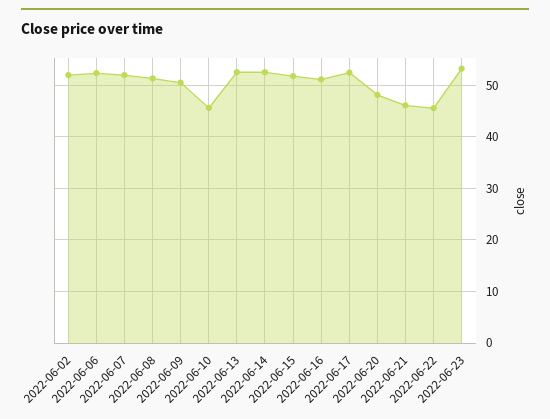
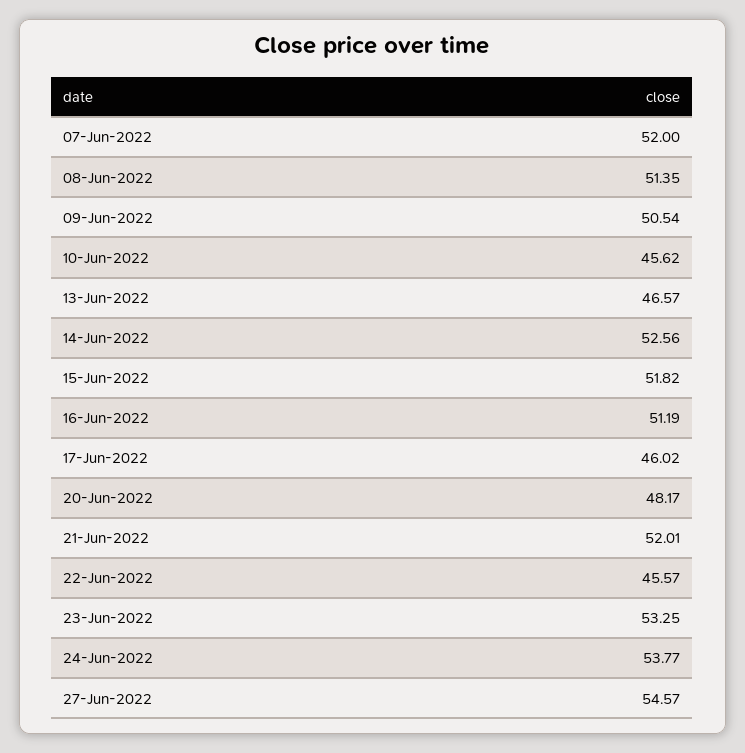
2022-06-02: 52 -> none
2022-06-06: 52 -> none
2022-06-13: 52 -> 46.57
2022-06-17: 52 -> 46.02
2022-06-21: 46 -> 52.01
24-Jun-2022: none -> 53.77
27-Jun-2022: none -> 54.57

